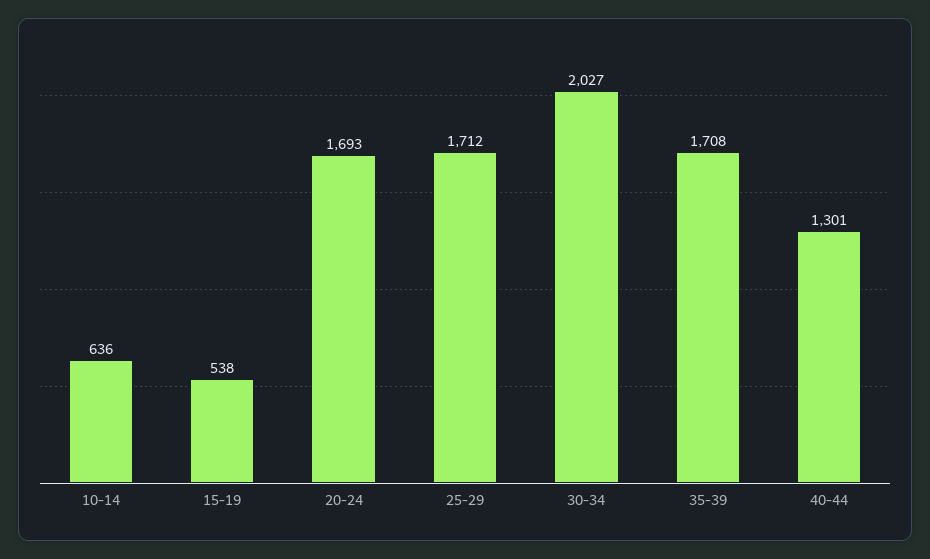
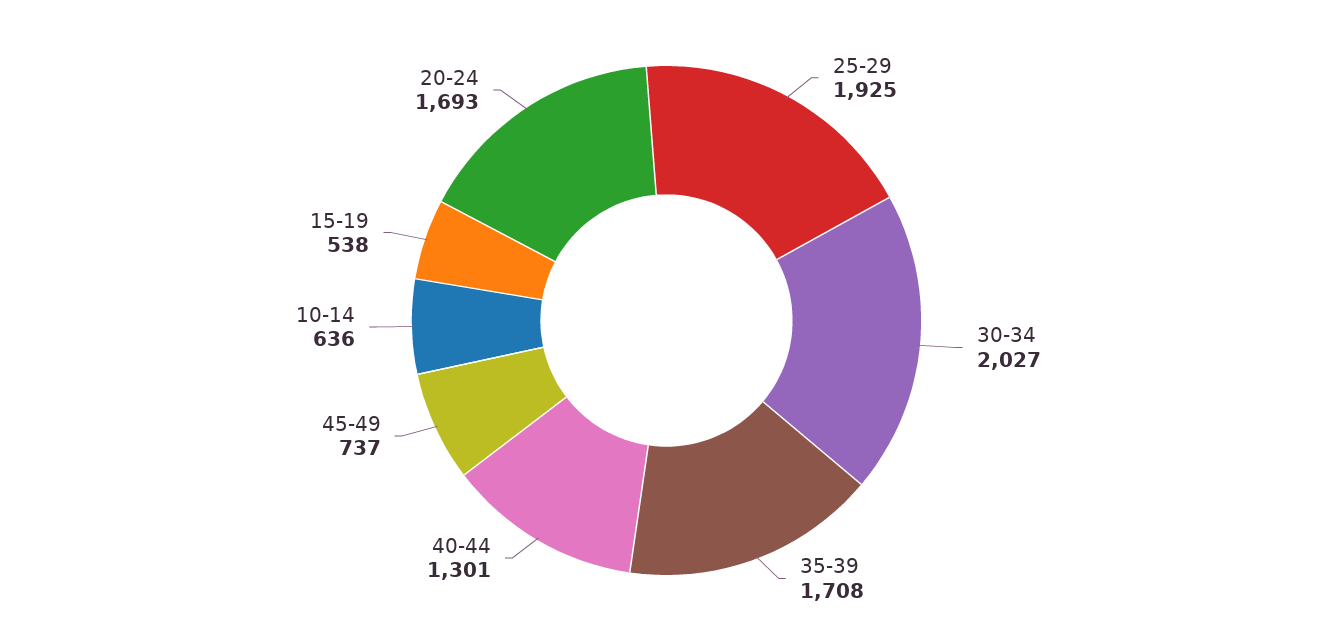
25-29: 1712 -> 1925
45-49: none -> 737

